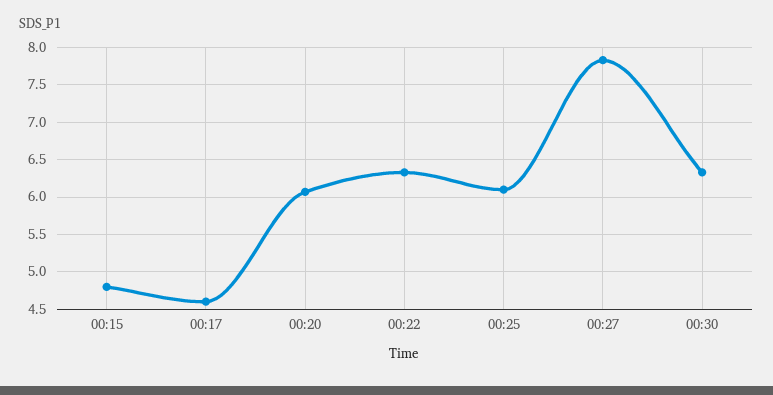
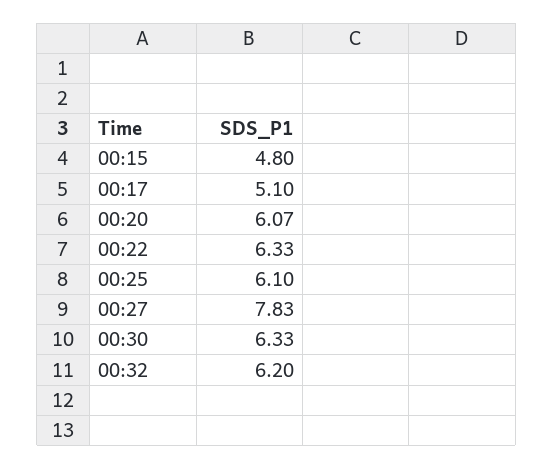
00:17: 4.6 -> 5.1
00:32: none -> 6.2

